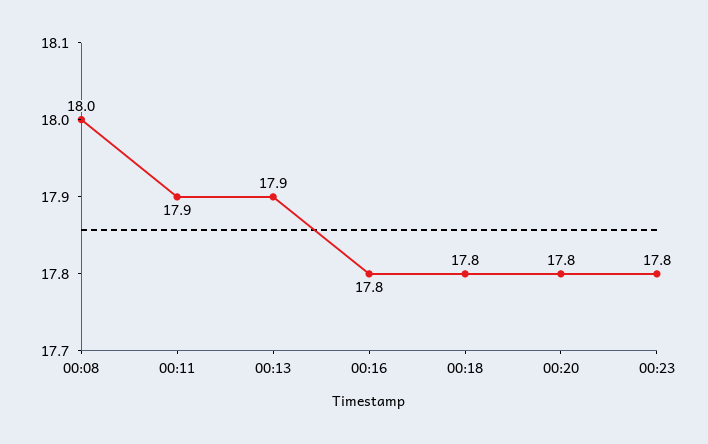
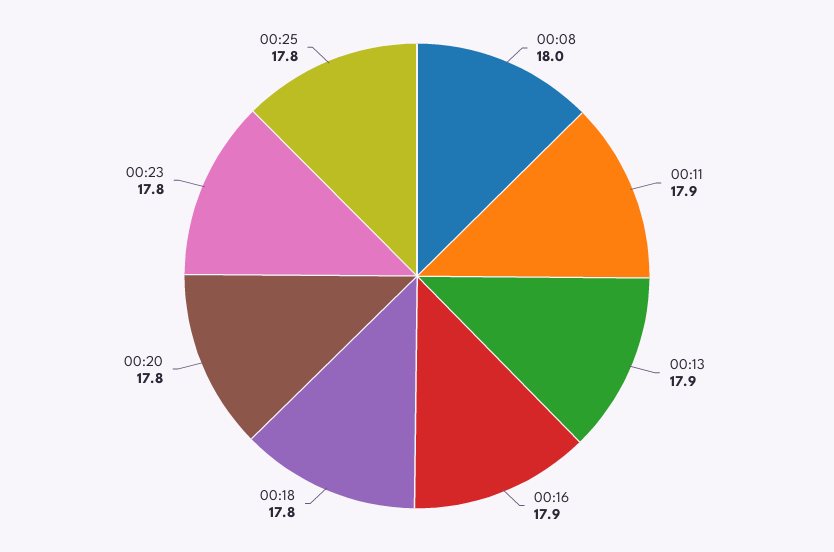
00:16: 17.8 -> 17.9
00:25: none -> 17.8

